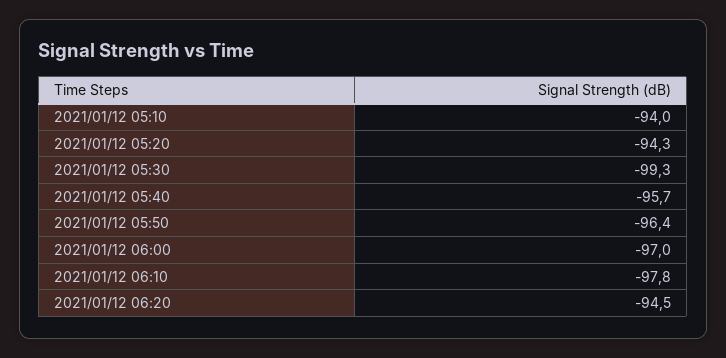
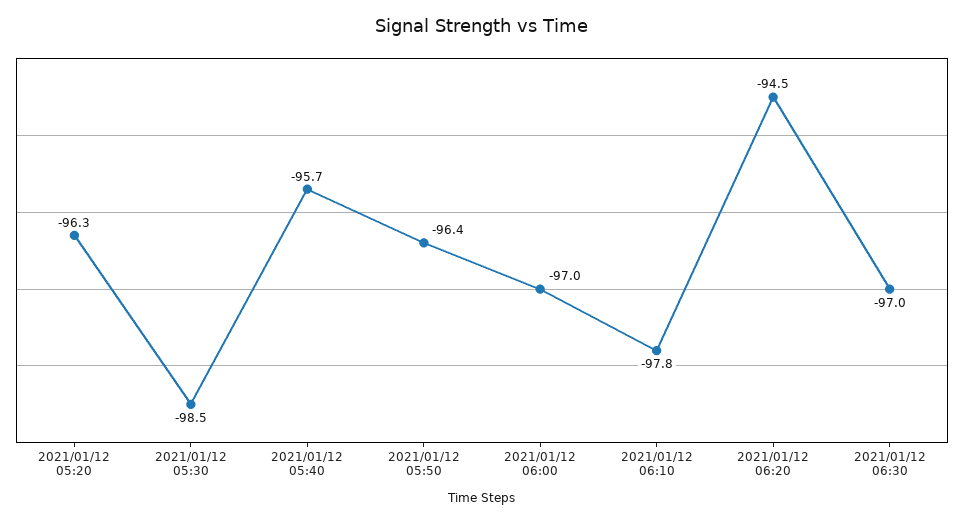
2021/01/12 05:10: -94 -> none
2021/01/12 05:20: -94.3 -> -96.3
2021/01/12 05:30: -99.3 -> -98.5
2021/01/12 06:30: none -> -97

